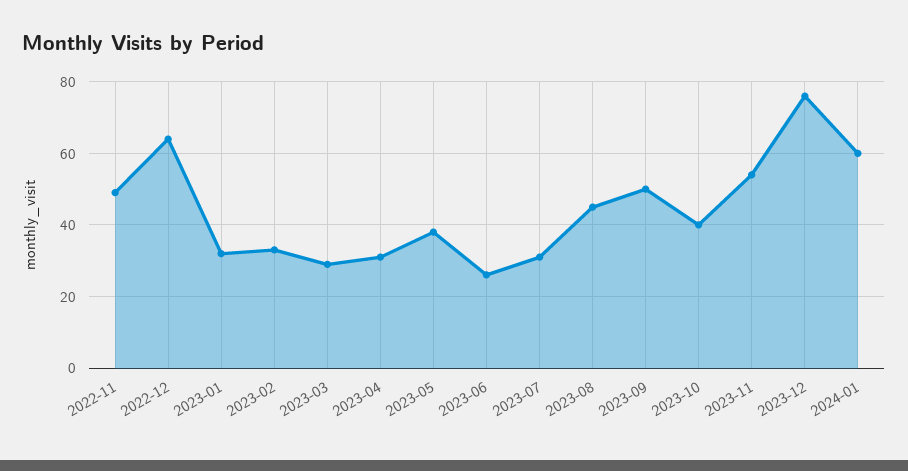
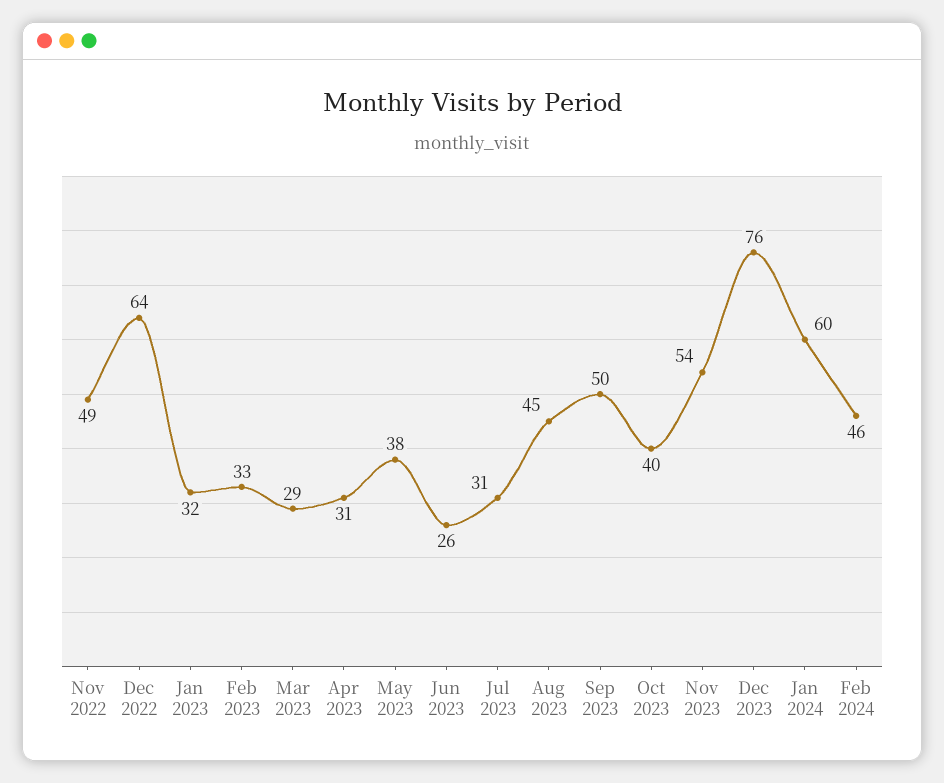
Feb 2024: none -> 46

